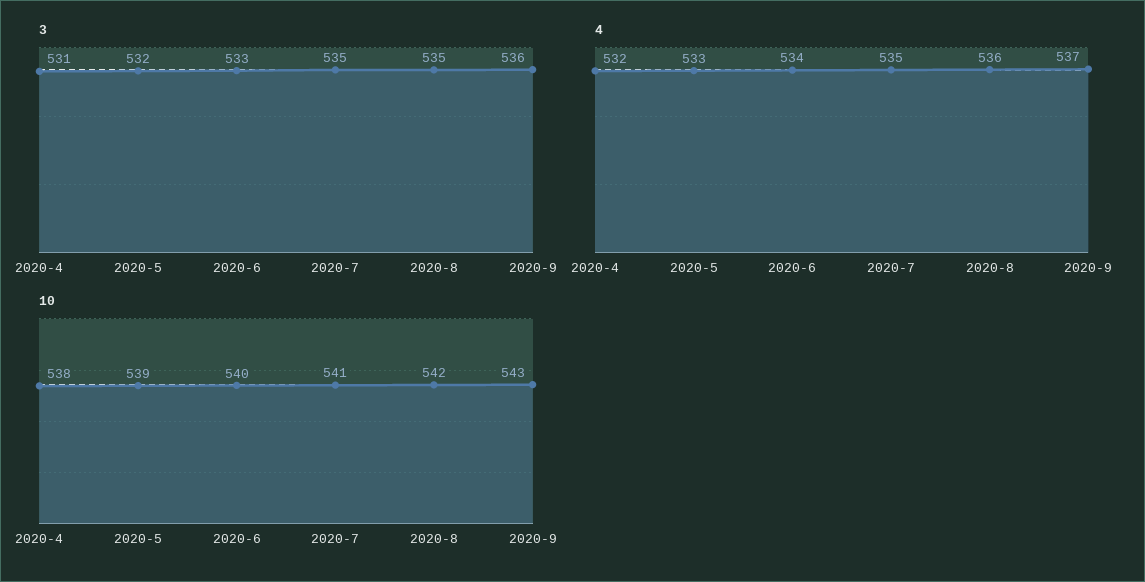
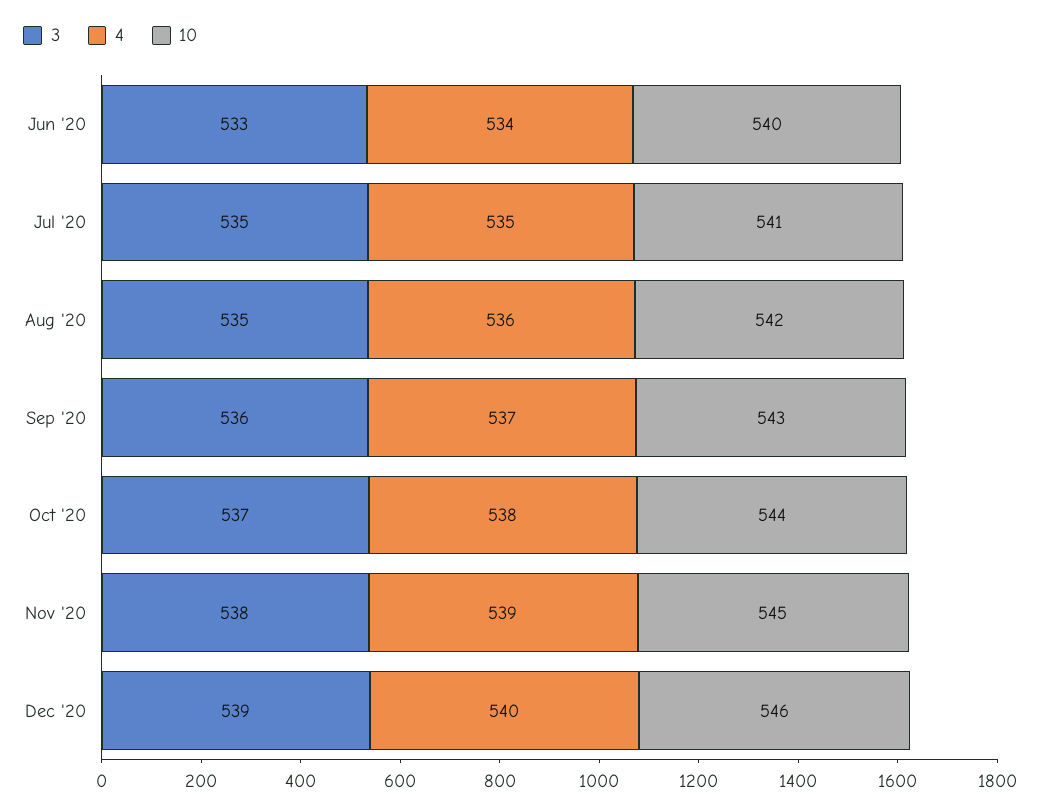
3, 2020-4: 531 -> none
3, 2020-5: 532 -> none
4, 2020-4: 532 -> none
4, 2020-5: 533 -> none
10, 2020-4: 538 -> none
10, 2020-5: 539 -> none
3, Oct '20: none -> 537
4, Oct '20: none -> 538
10, Oct '20: none -> 544
3, Nov '20: none -> 538
4, Nov '20: none -> 539
10, Nov '20: none -> 545
3, Dec '20: none -> 539
4, Dec '20: none -> 540
10, Dec '20: none -> 546

